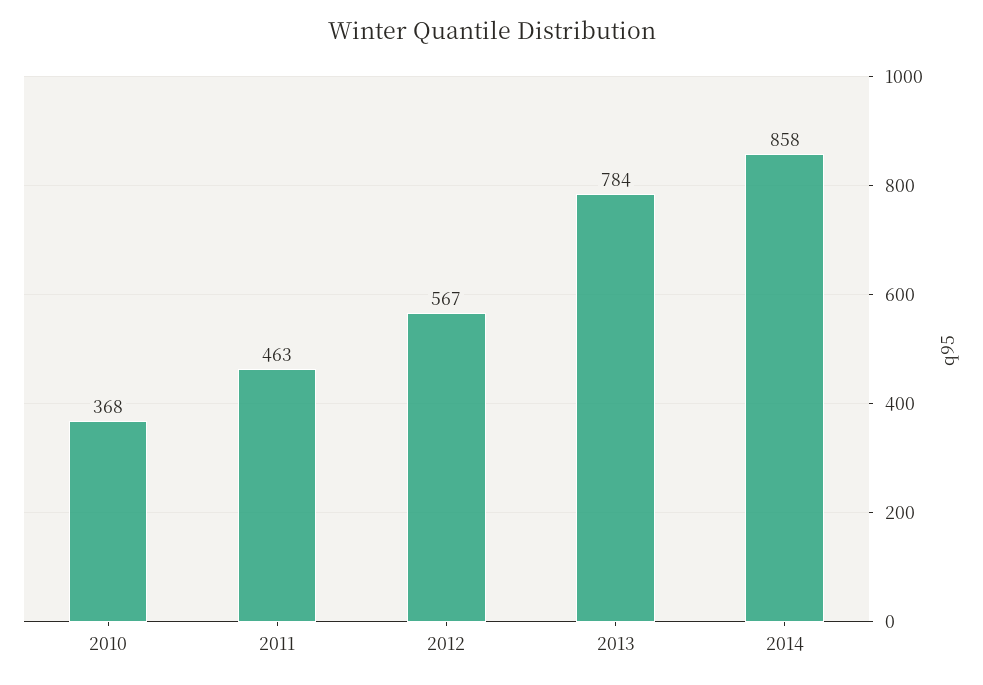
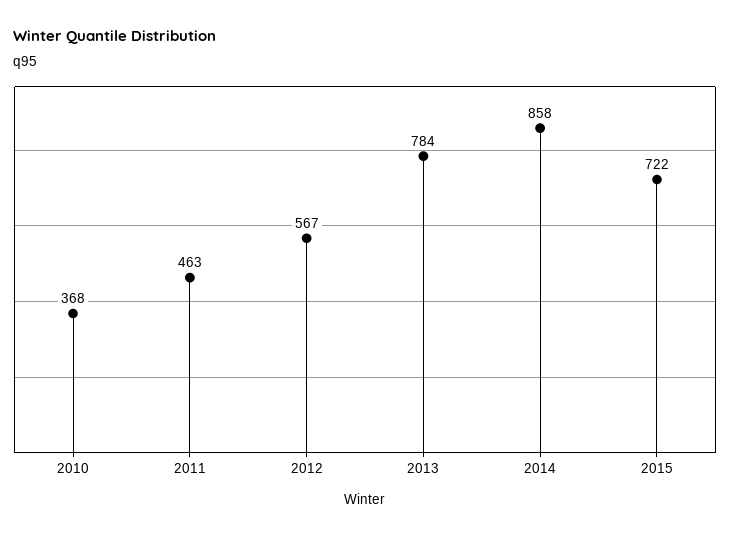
2015: none -> 722

